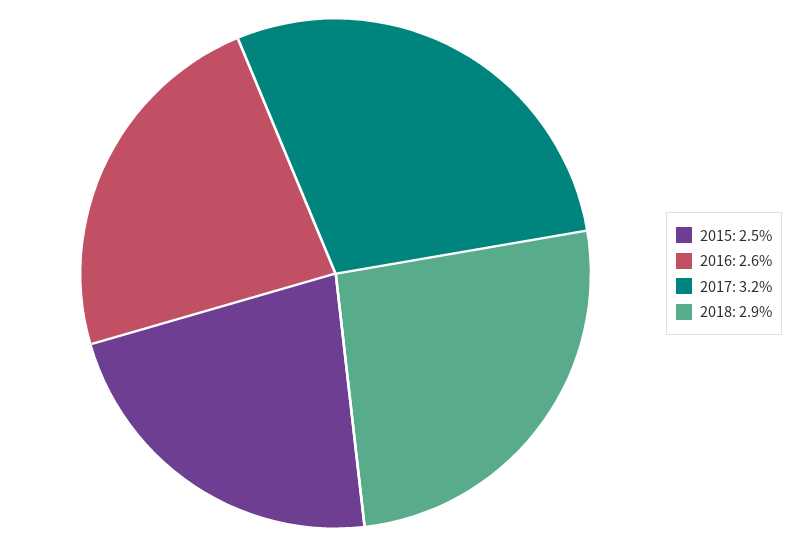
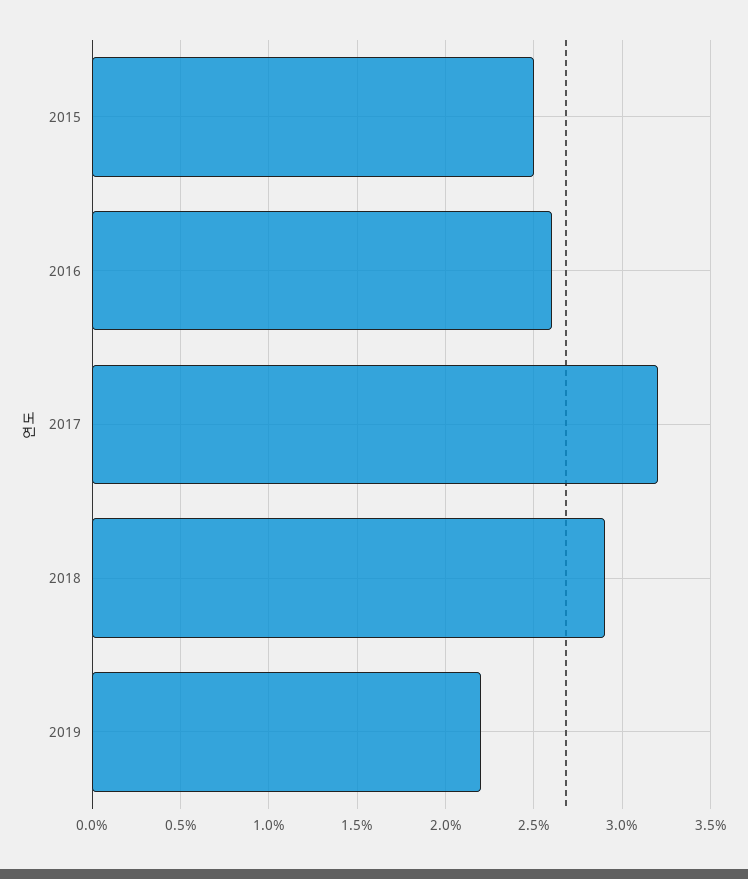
2019: none -> 2.2

